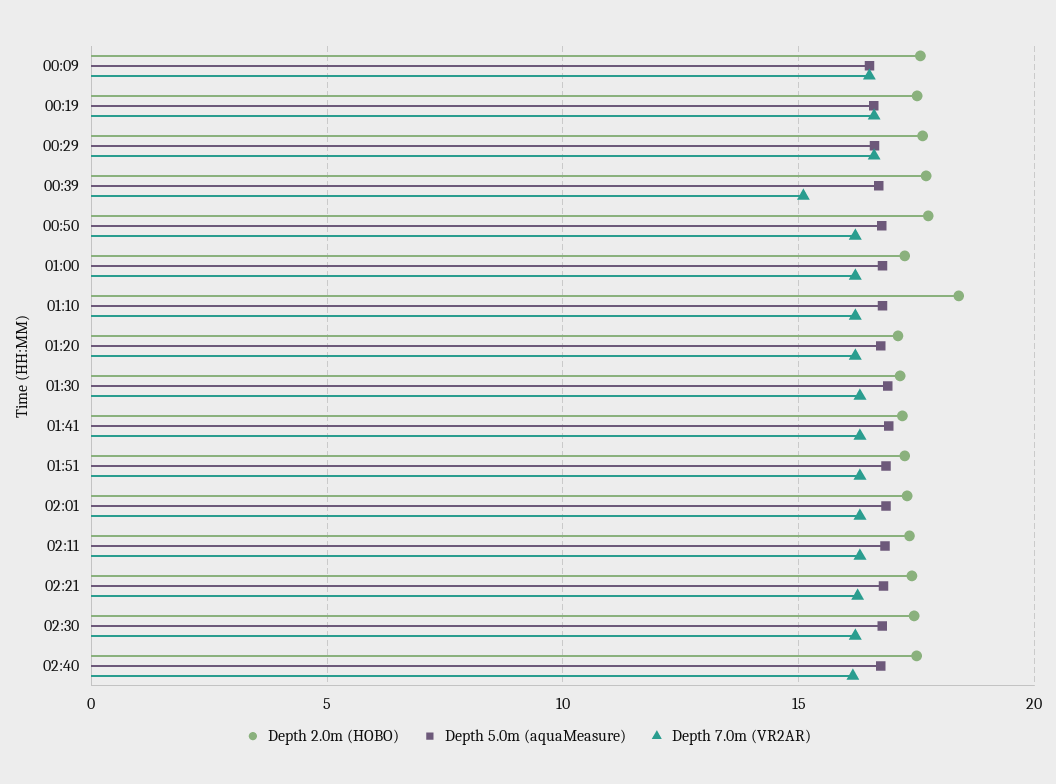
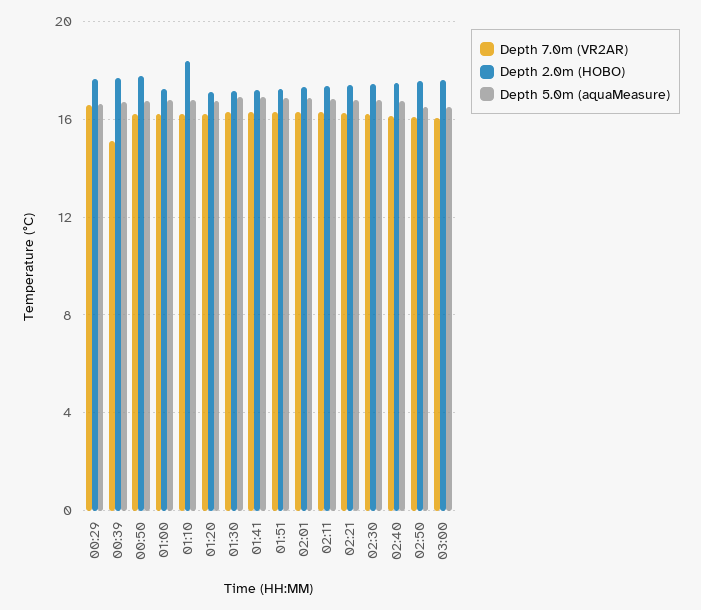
Depth 2.0m (HOBO), 00:09: 17.5 -> none
Depth 5.0m (aquaMeasure), 00:09: 16.5 -> none
Depth 7.0m (VR2AR), 00:09: 16.5 -> none
Depth 2.0m (HOBO), 00:19: 17.5 -> none
Depth 5.0m (aquaMeasure), 00:19: 16.5 -> none
Depth 7.0m (VR2AR), 00:19: 16.5 -> none
Depth 7.0m (VR2AR), 02:50: none -> 16
Depth 2.0m (HOBO), 02:50: none -> 17.5
Depth 5.0m (aquaMeasure), 02:50: none -> 16.5
Depth 7.0m (VR2AR), 03:00: none -> 16
Depth 2.0m (HOBO), 03:00: none -> 17.5
Depth 5.0m (aquaMeasure), 03:00: none -> 16.5

